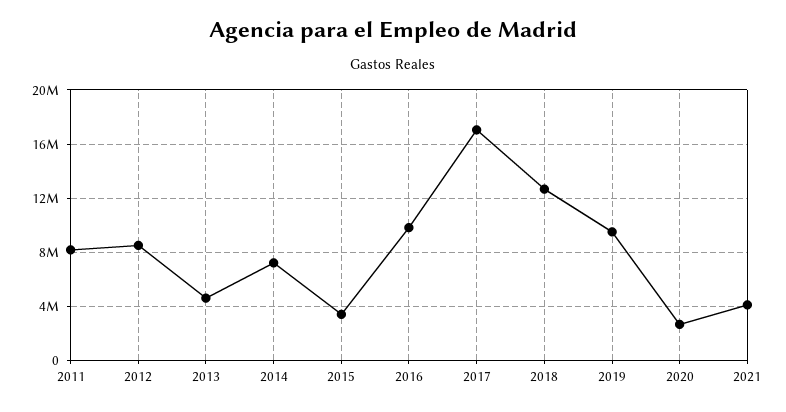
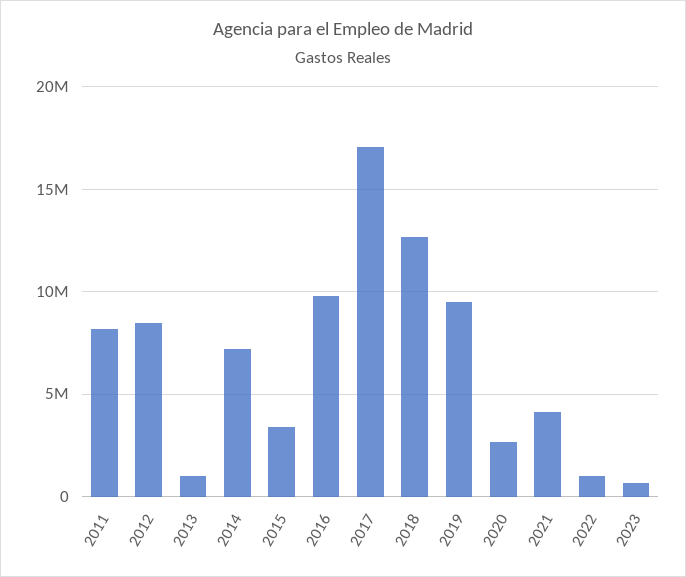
2013: 4500000 -> 1000000
2022: none -> 1000000
2023: none -> 500000

